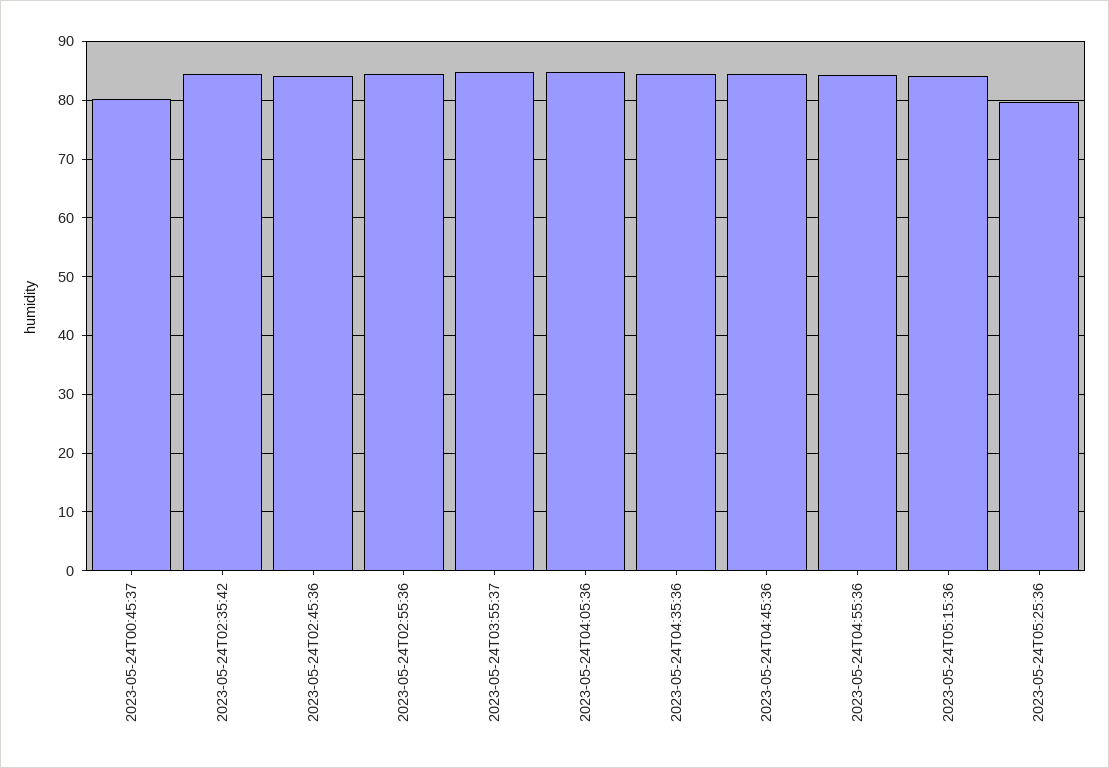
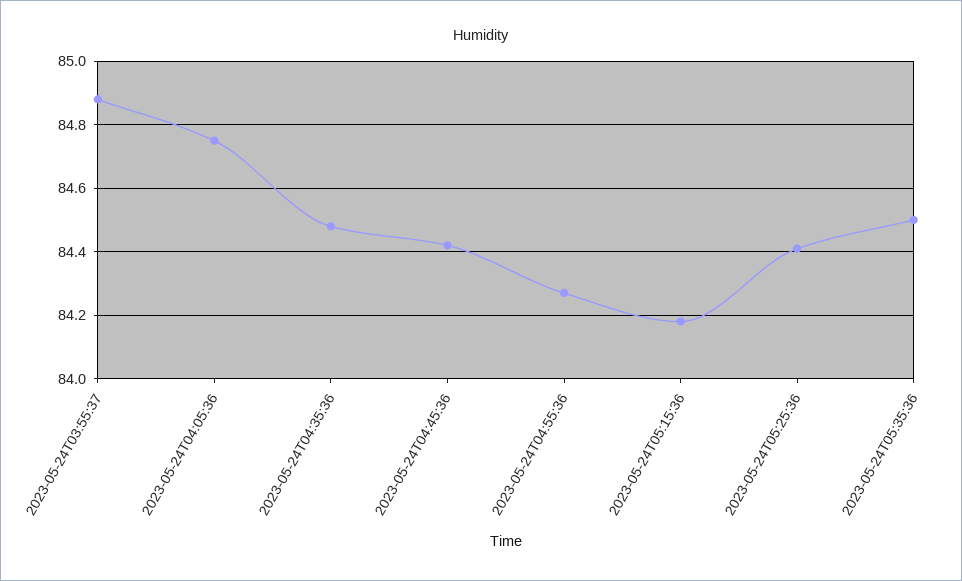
2023-05-24T00:45:37: 80 -> none
2023-05-24T02:35:42: 84 -> none
2023-05-24T02:45:36: 84 -> none
2023-05-24T02:55:36: 84 -> none
2023-05-24T05:25:36: 80 -> 84.4
2023-05-24T05:35:36: none -> 84.5

